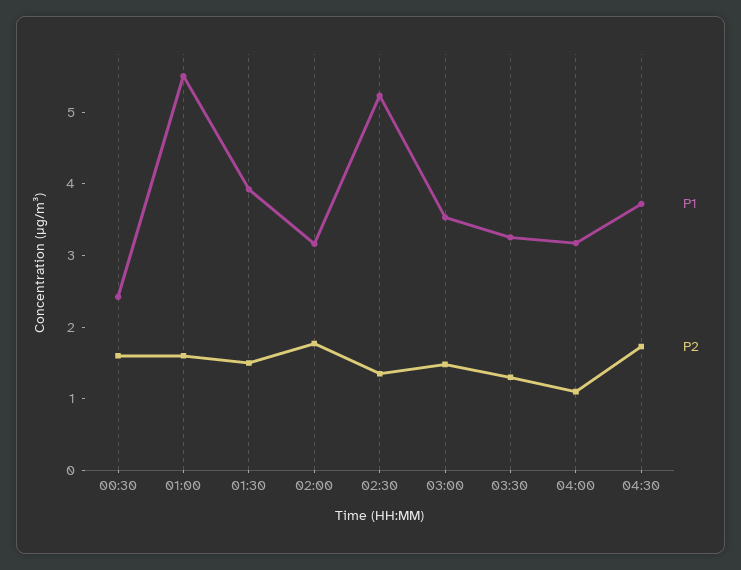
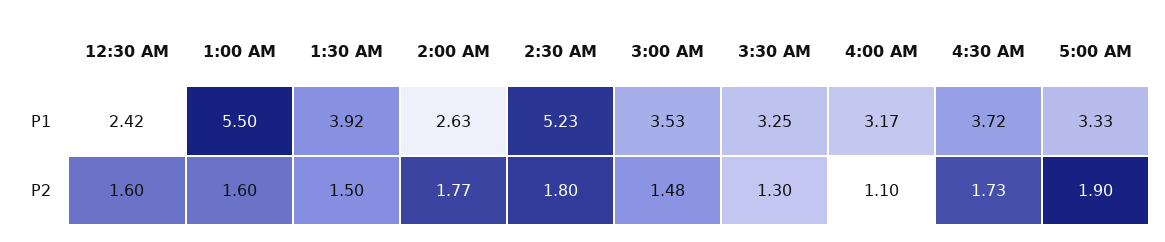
P1, 02:00: 3.2 -> 2.63
P2, 02:30: 1.4 -> 1.8
P1, 5:00 AM: none -> 3.33
P2, 5:00 AM: none -> 1.9

